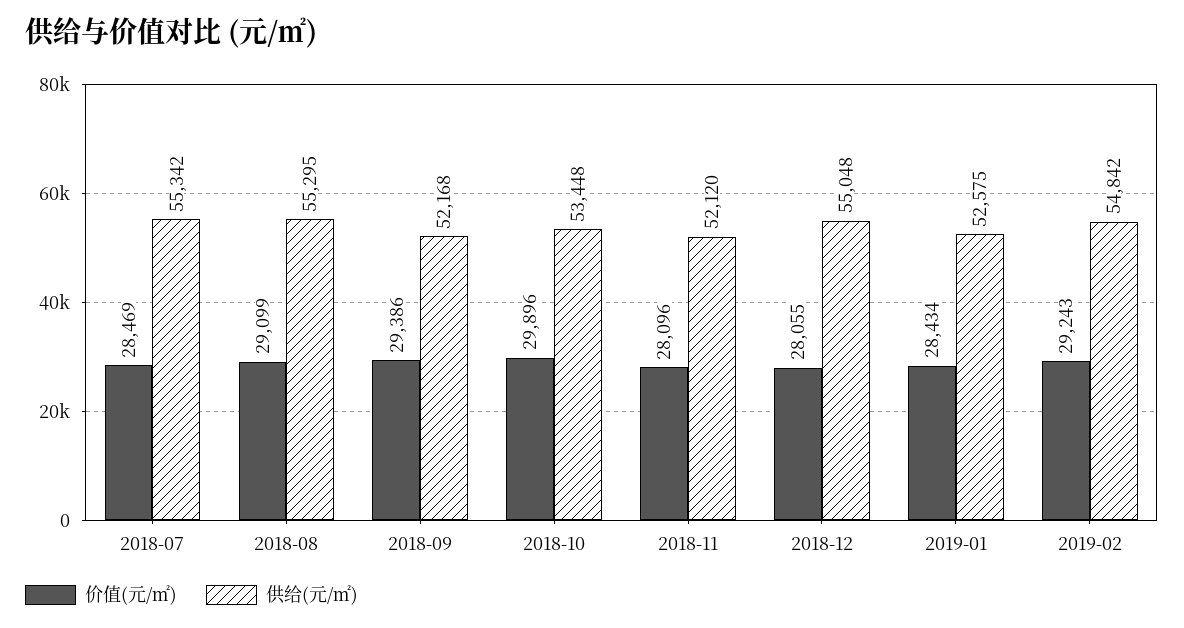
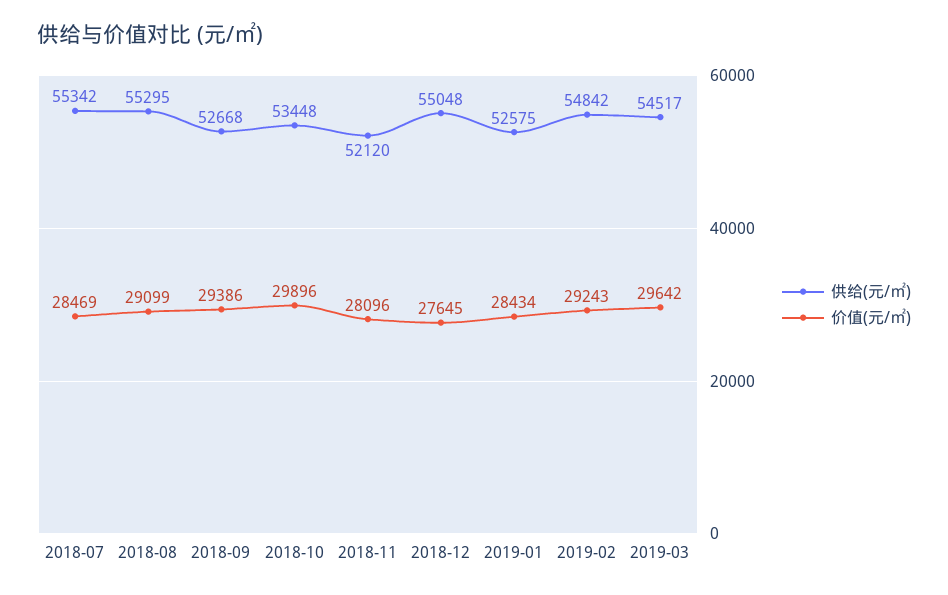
供给(元/㎡), 2018-09: 52168 -> 52668
价值(元/㎡), 2018-12: 28055 -> 27645
供给(元/㎡), 2019-03: none -> 54517
价值(元/㎡), 2019-03: none -> 29642

